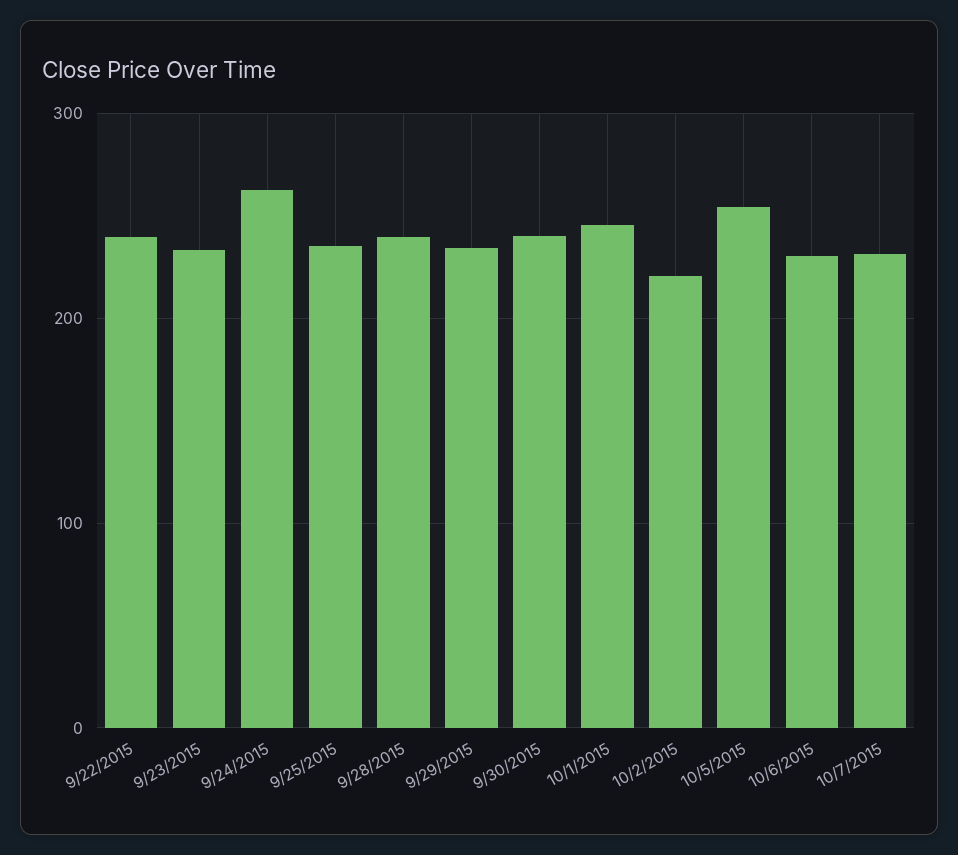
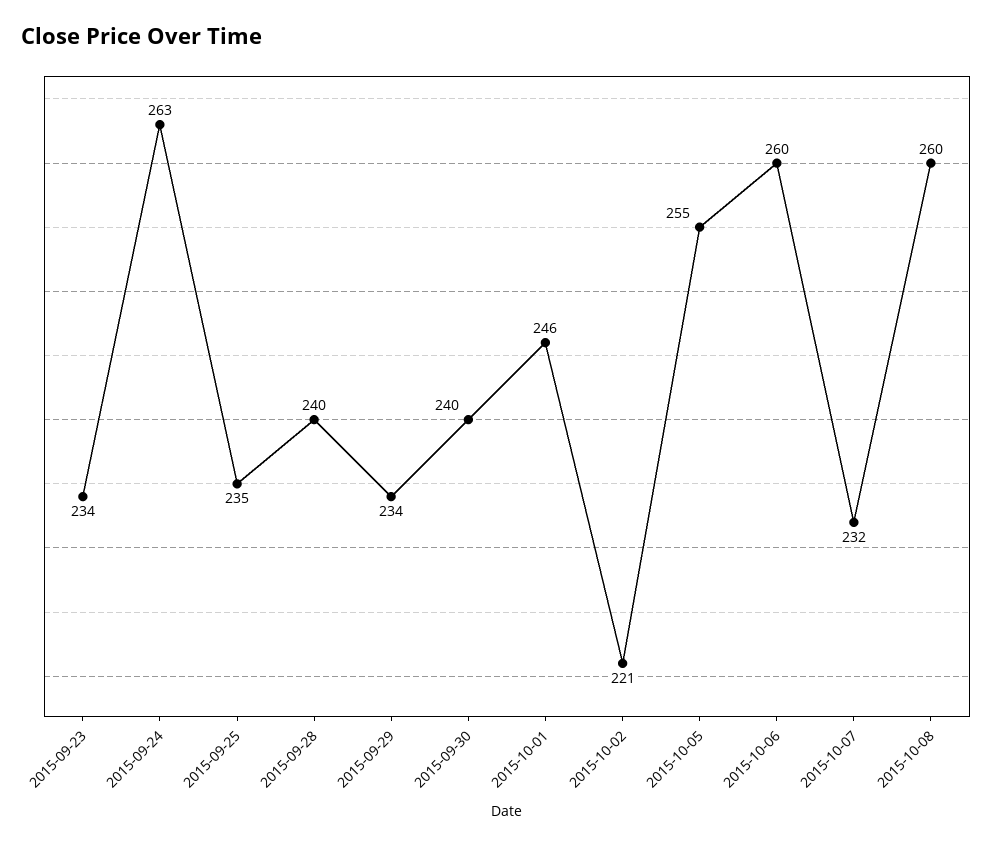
9/22/2015: 240 -> none
10/6/2015: 230 -> 260
2015-10-08: none -> 260

